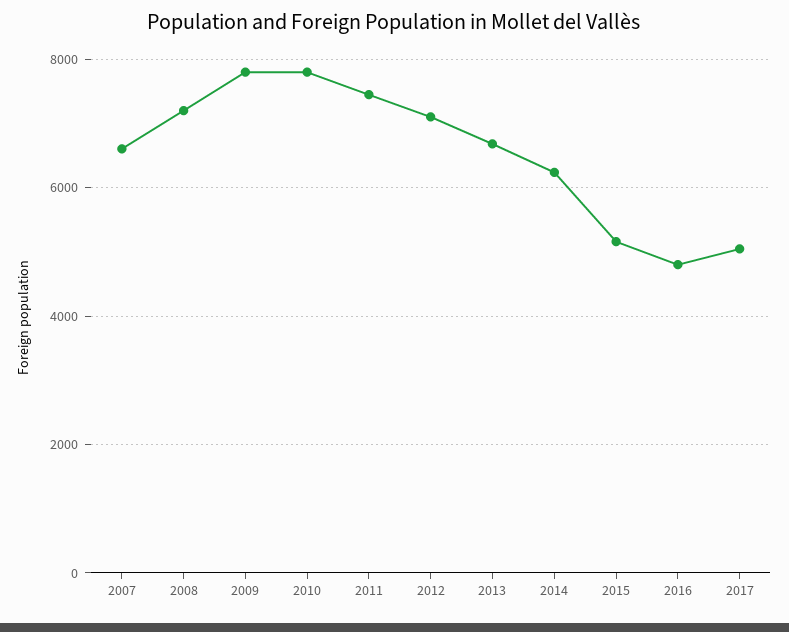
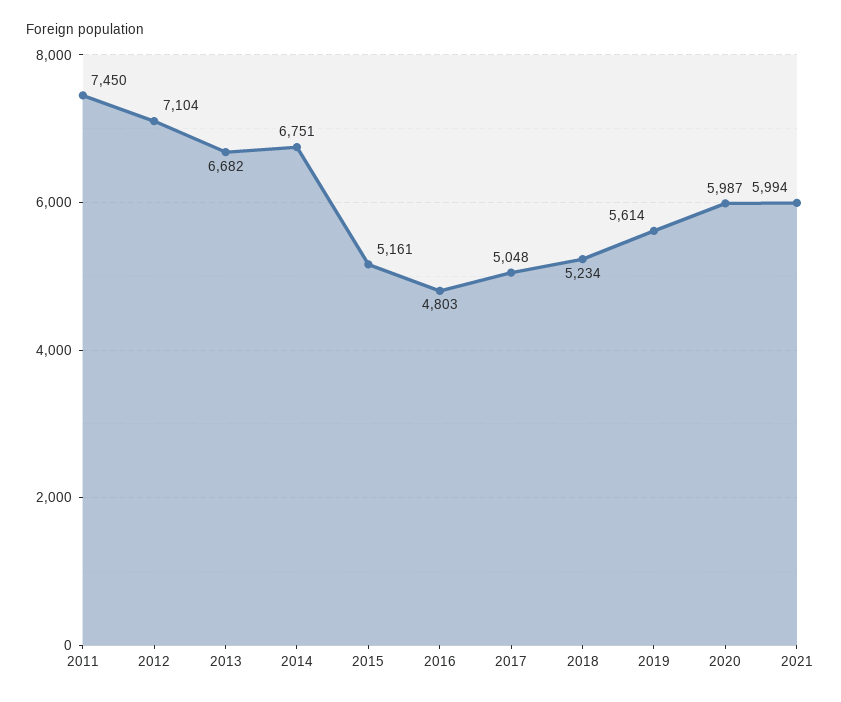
2007: 6600 -> none
2008: 7200 -> none
2009: 7800 -> none
2010: 7800 -> none
2014: 6200 -> 6751
2018: none -> 5234
2019: none -> 5614
2020: none -> 5987
2021: none -> 5994

